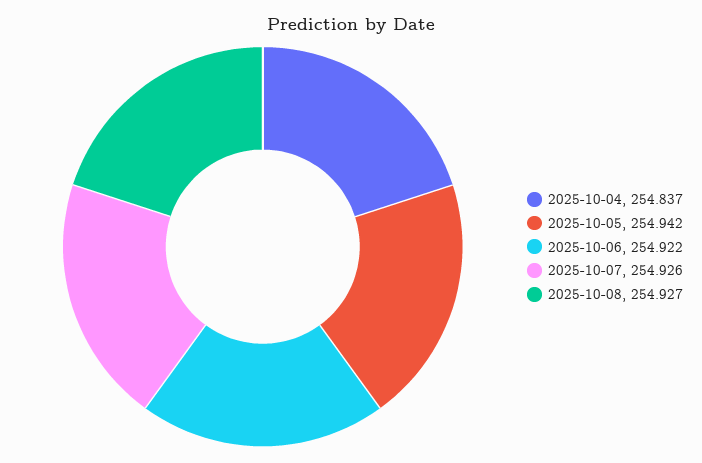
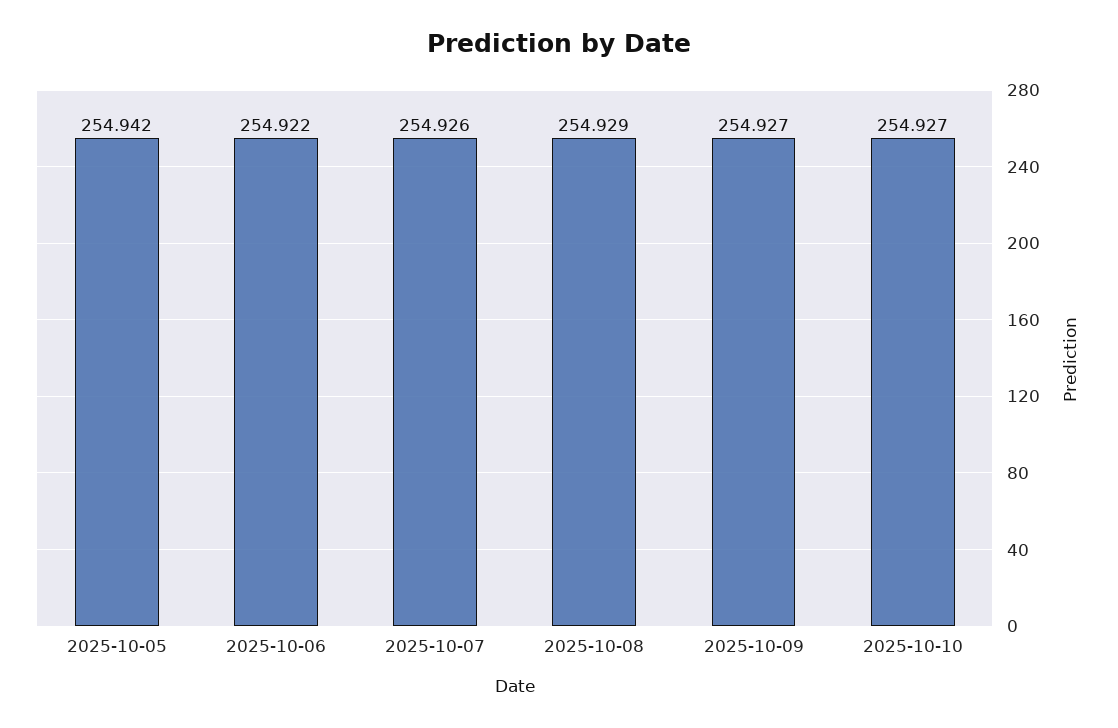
2025-10-04: 254.837 -> none
2025-10-08: 254.927 -> 254.929
2025-10-09: none -> 254.927
2025-10-10: none -> 254.927

